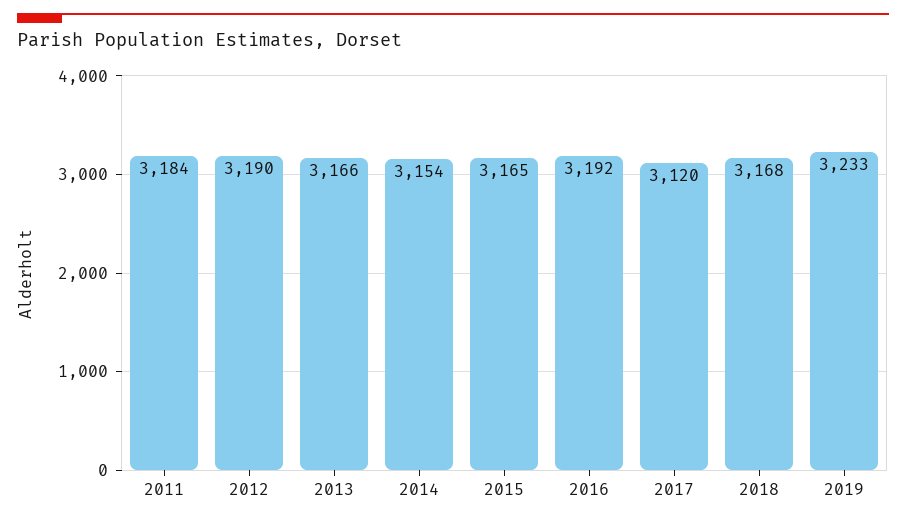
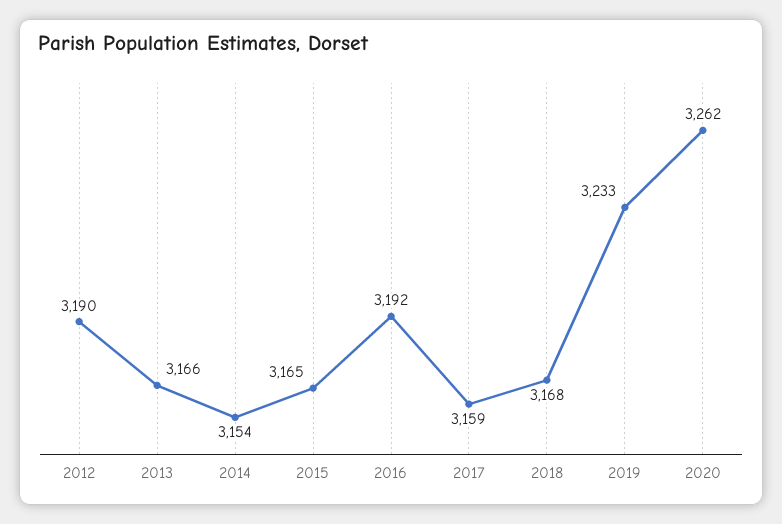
2011: 3184 -> none
2017: 3120 -> 3159
2020: none -> 3262

